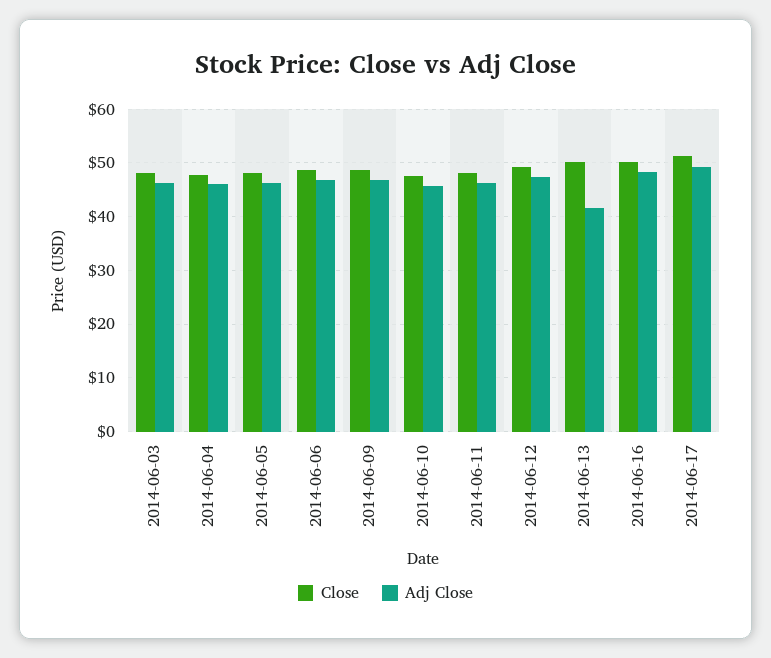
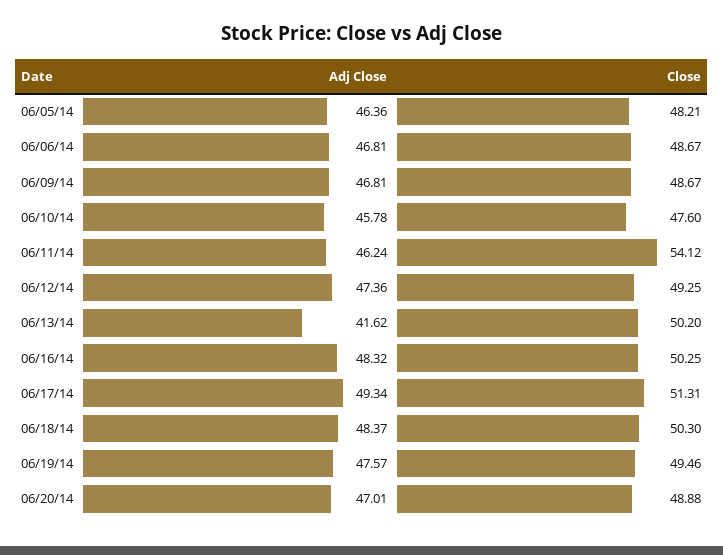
Close, 2014-06-03: 48 -> none
Adj Close, 2014-06-03: 46 -> none
Close, 2014-06-04: 48 -> none
Adj Close, 2014-06-04: 46 -> none
Close, 2014-06-11: 48 -> 54.12
Adj Close, 06/18/14: none -> 48.37
Close, 06/18/14: none -> 50.3
Adj Close, 06/19/14: none -> 47.57
Close, 06/19/14: none -> 49.46
Adj Close, 06/20/14: none -> 47.01
Close, 06/20/14: none -> 48.88

